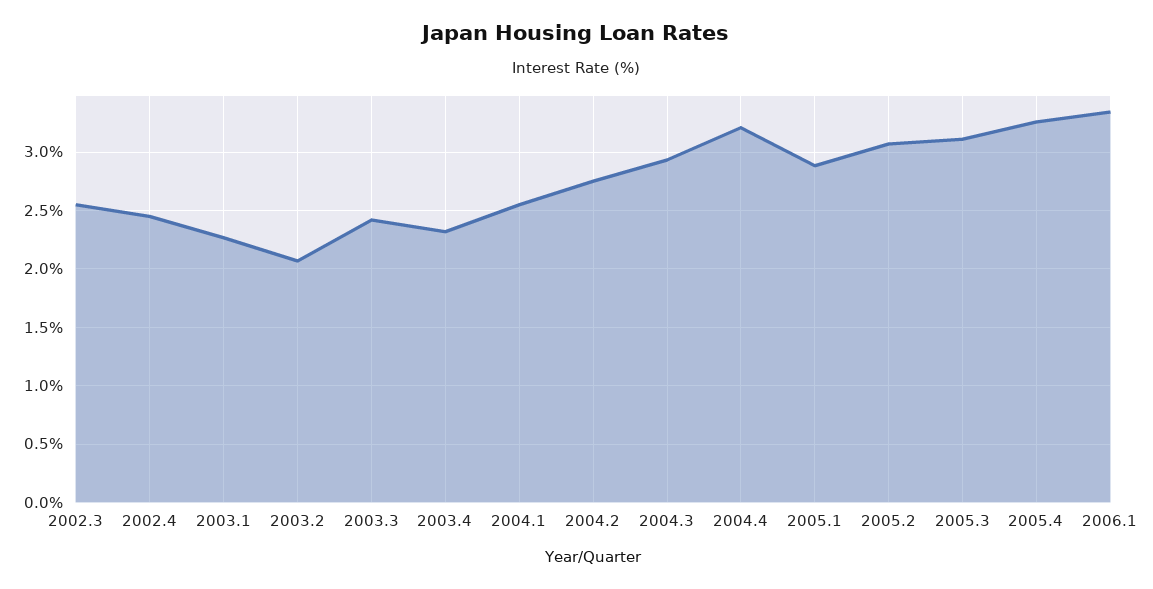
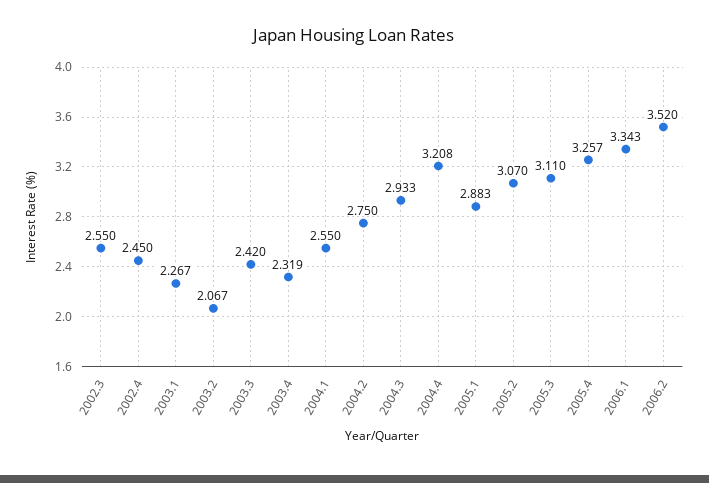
2006.2: none -> 3.52

